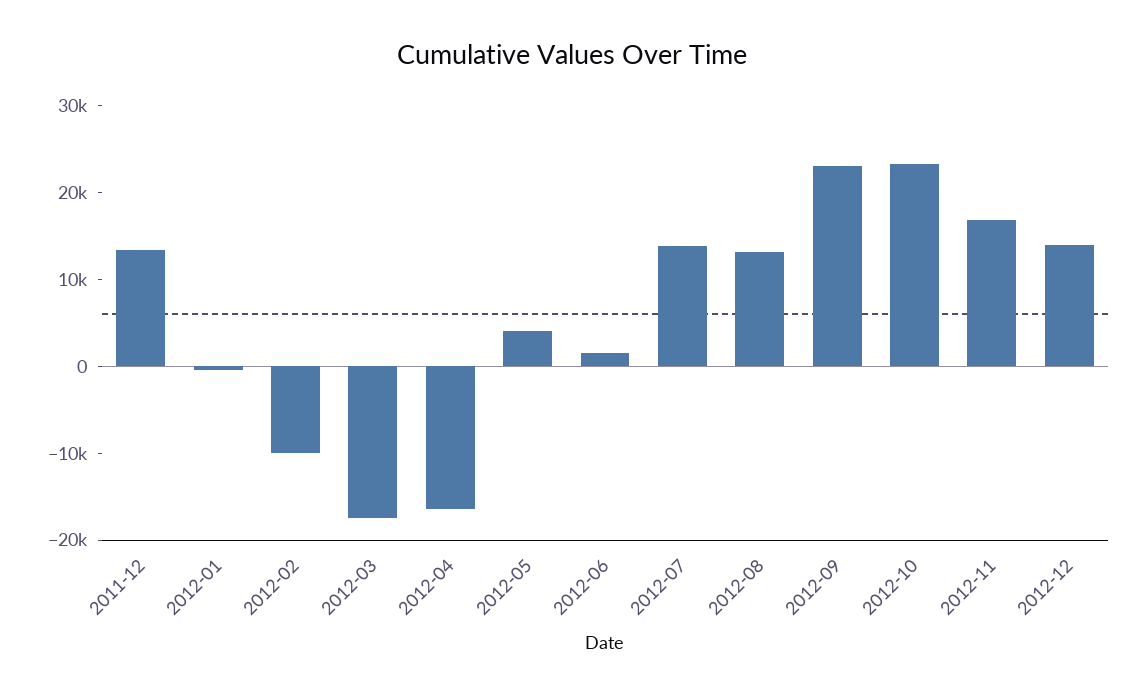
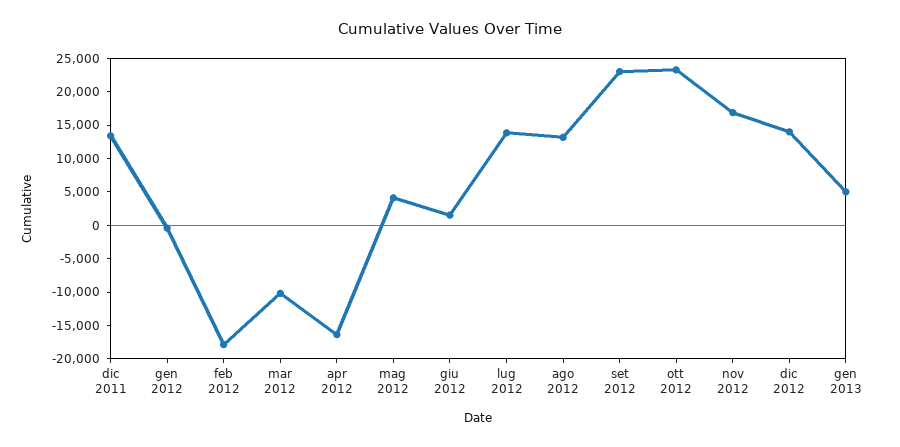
2012-02: -10000 -> -17500
2012-03: -18000 -> -10000
gen 2013: none -> 5000

